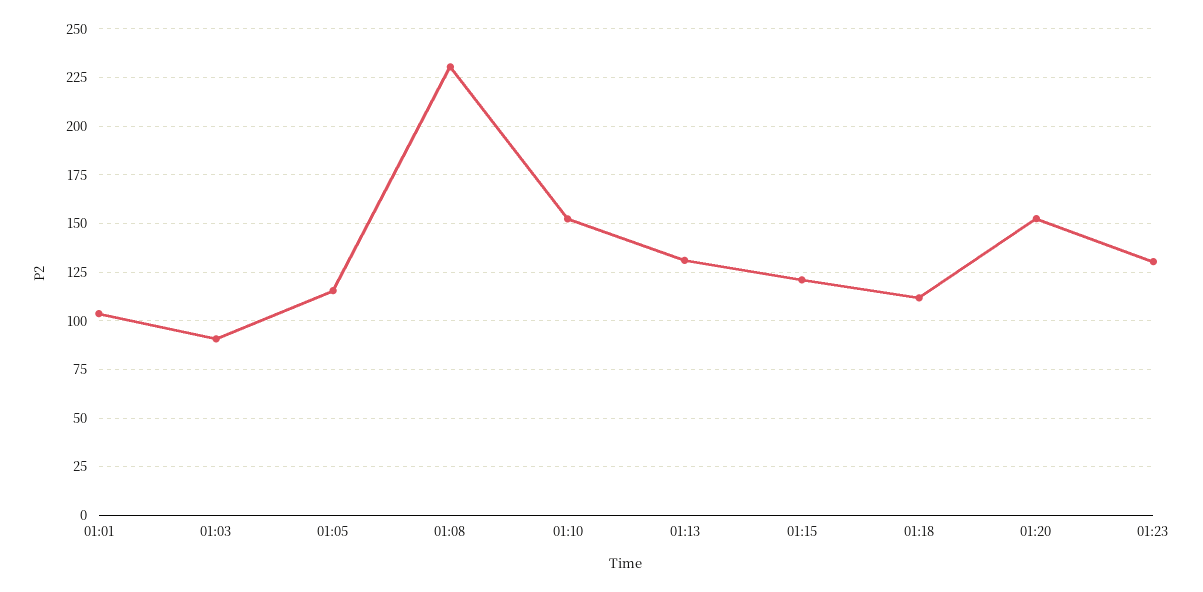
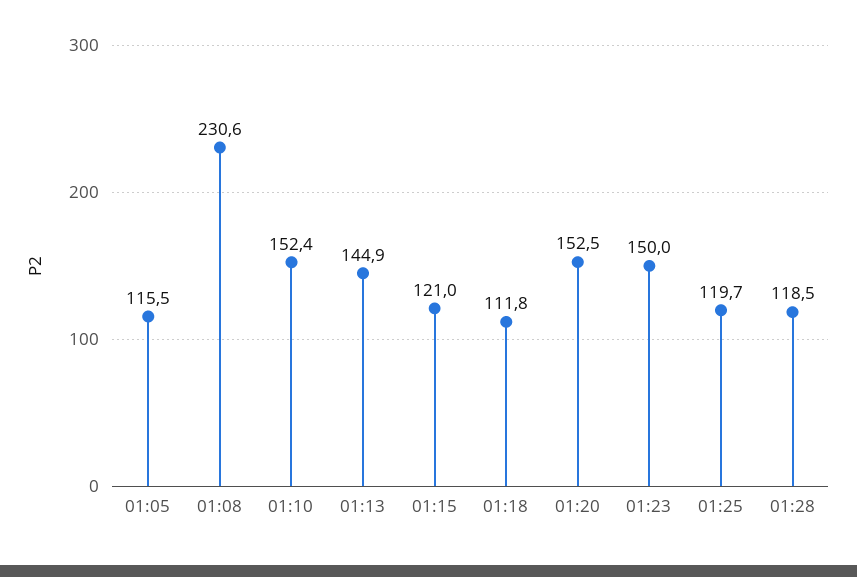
01:01: 105 -> none
01:03: 90 -> none
01:13: 130 -> 144.9
01:23: 130 -> 150
01:25: none -> 119.7
01:28: none -> 118.5

